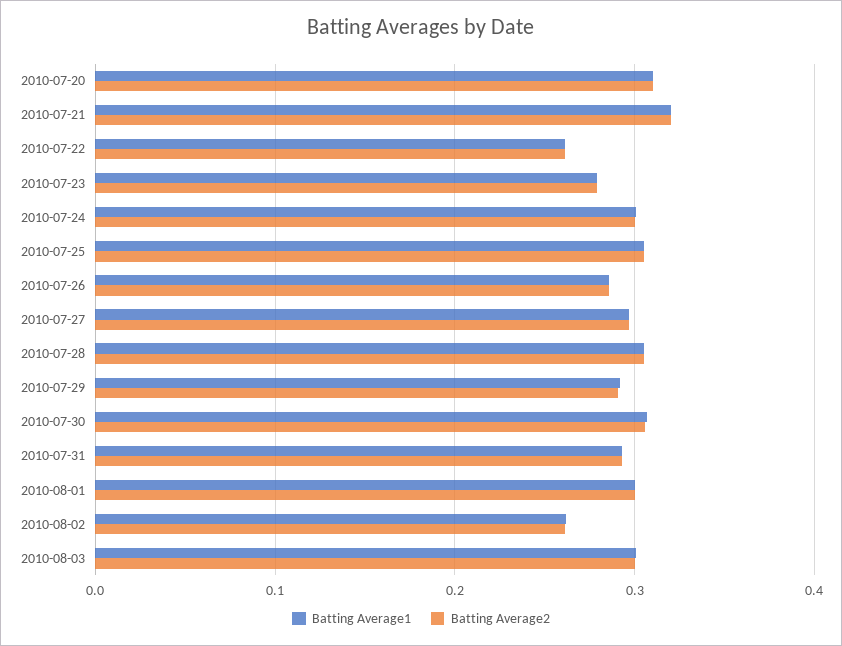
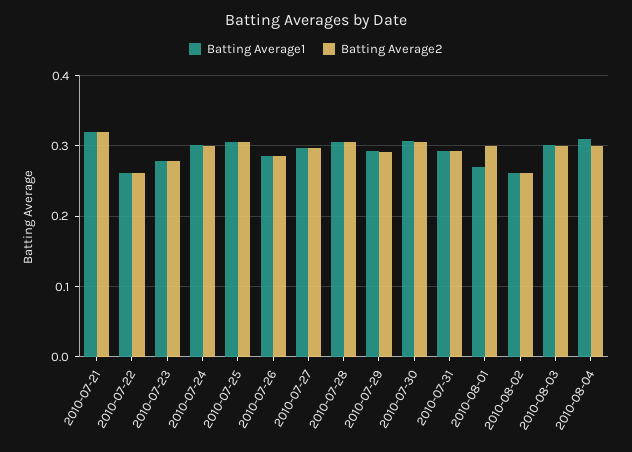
Batting Average1, 2010-07-20: 0.31 -> none
Batting Average2, 2010-07-20: 0.31 -> none
Batting Average1, 2010-08-01: 0.3 -> 0.27
Batting Average1, 2010-08-04: none -> 0.31
Batting Average2, 2010-08-04: none -> 0.3

